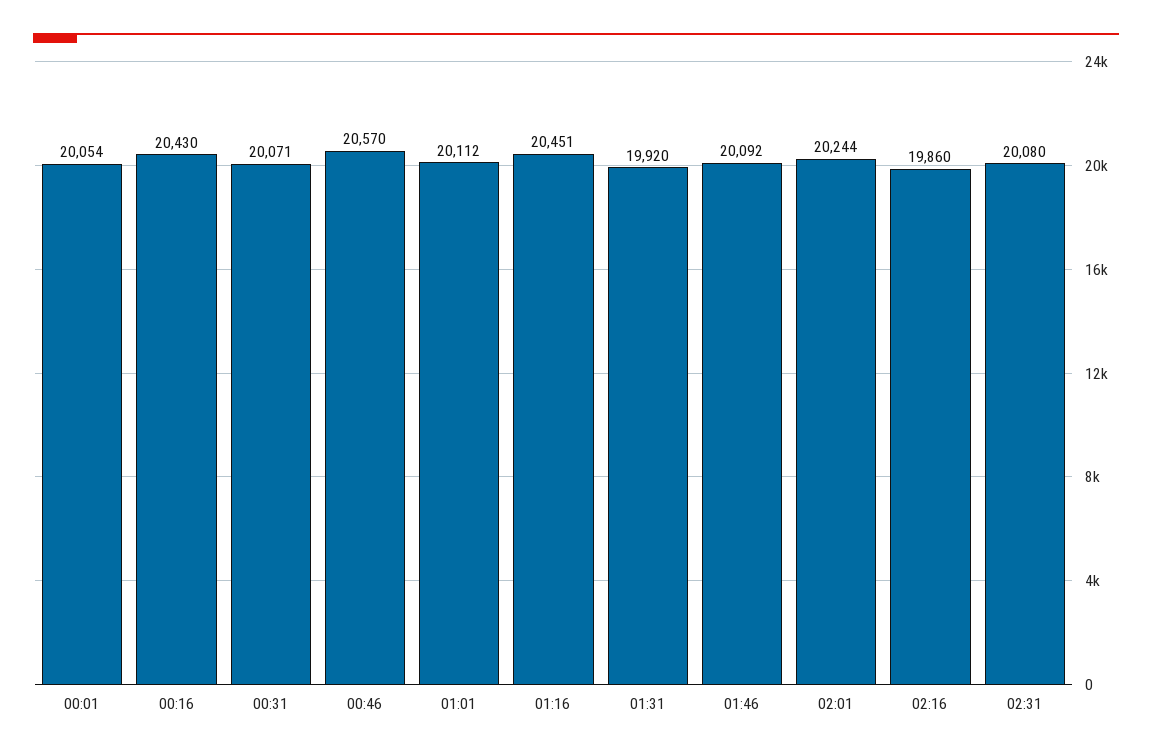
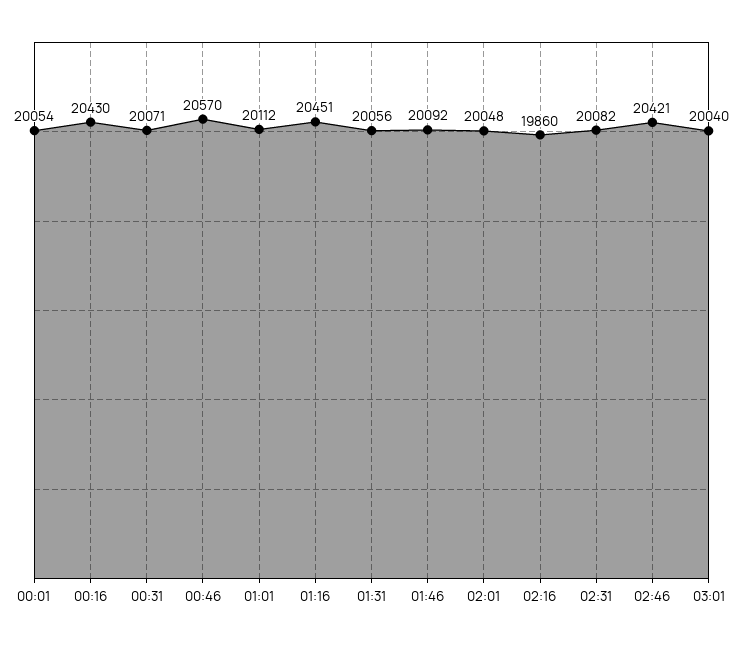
01:31: 19920 -> 20056
02:01: 20244 -> 20048
02:31: 20080 -> 20082
02:46: none -> 20421
03:01: none -> 20040

